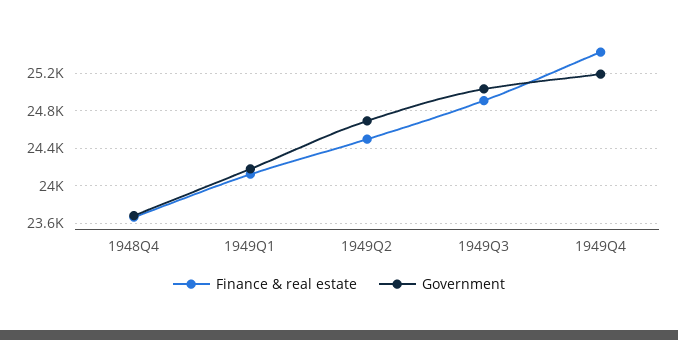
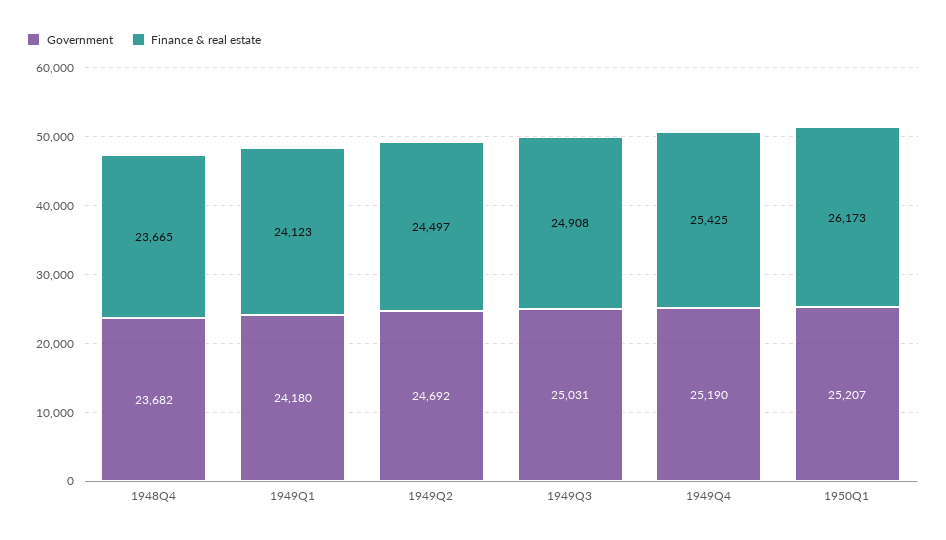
Government, 1950Q1: none -> 25207
Finance & real estate, 1950Q1: none -> 26173

